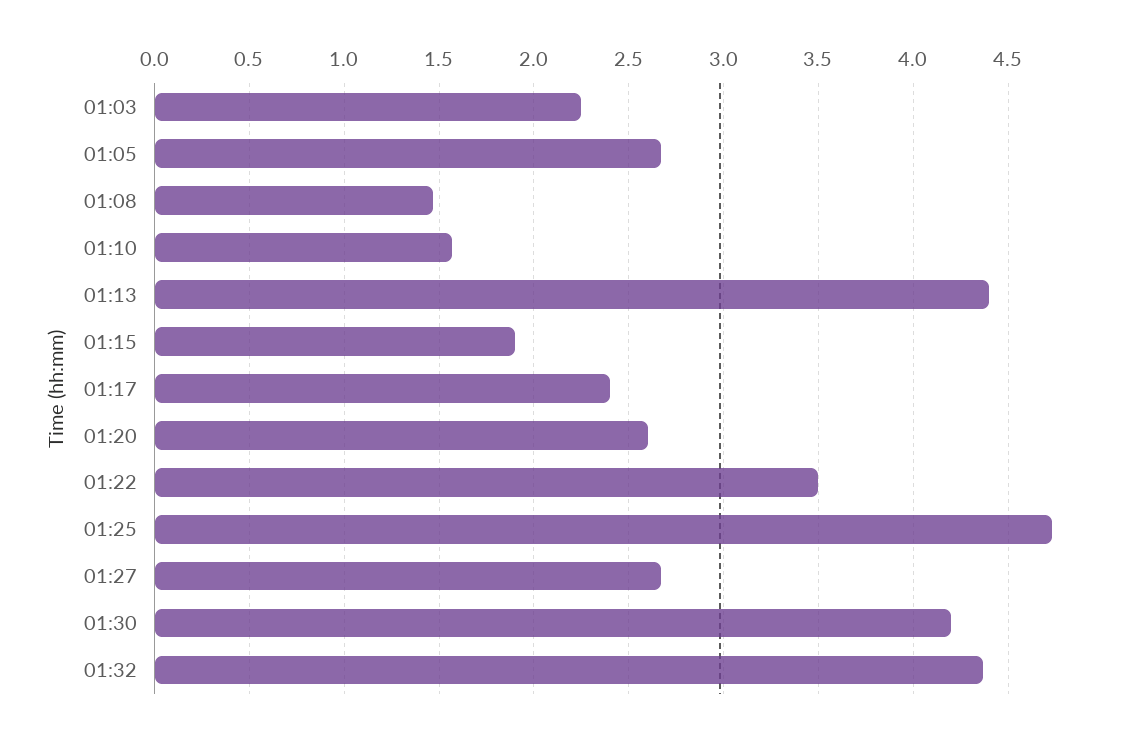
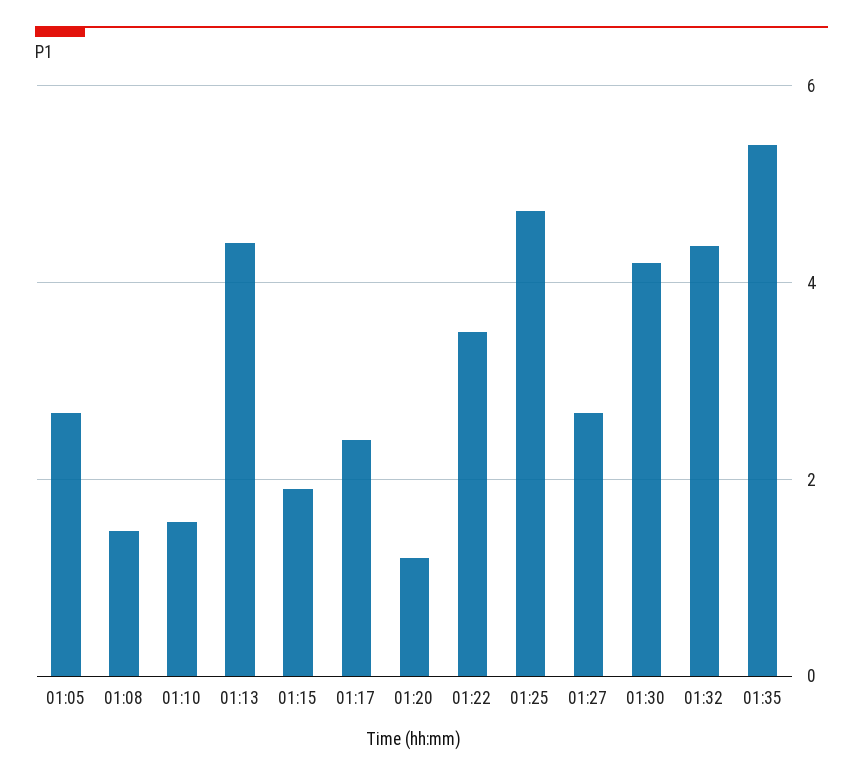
01:03: 2.25 -> none
01:20: 2.6 -> 1.2
01:35: none -> 5.4

